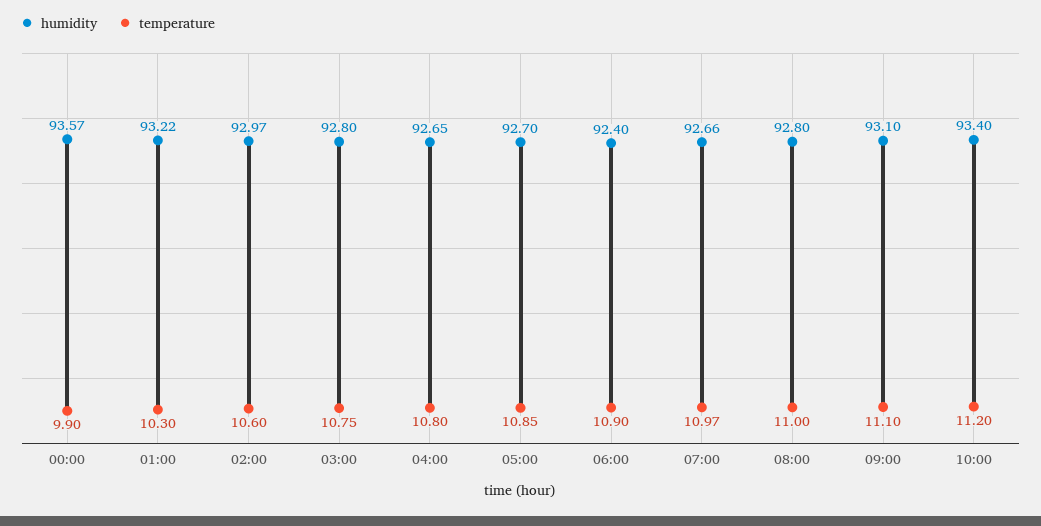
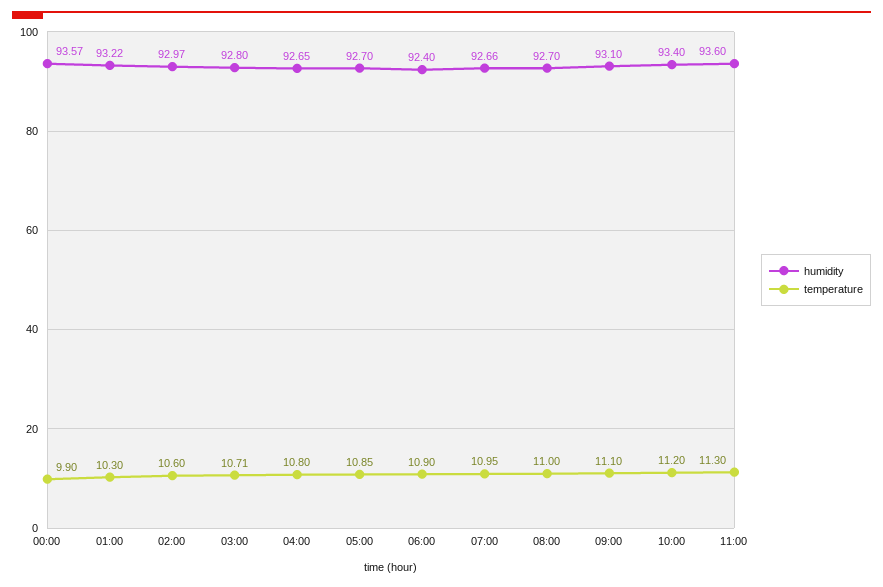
temperature, 03:00: 10.75 -> 10.71
temperature, 07:00: 10.97 -> 10.95
humidity, 08:00: 92.8 -> 92.7
humidity, 11:00: none -> 93.6
temperature, 11:00: none -> 11.3

